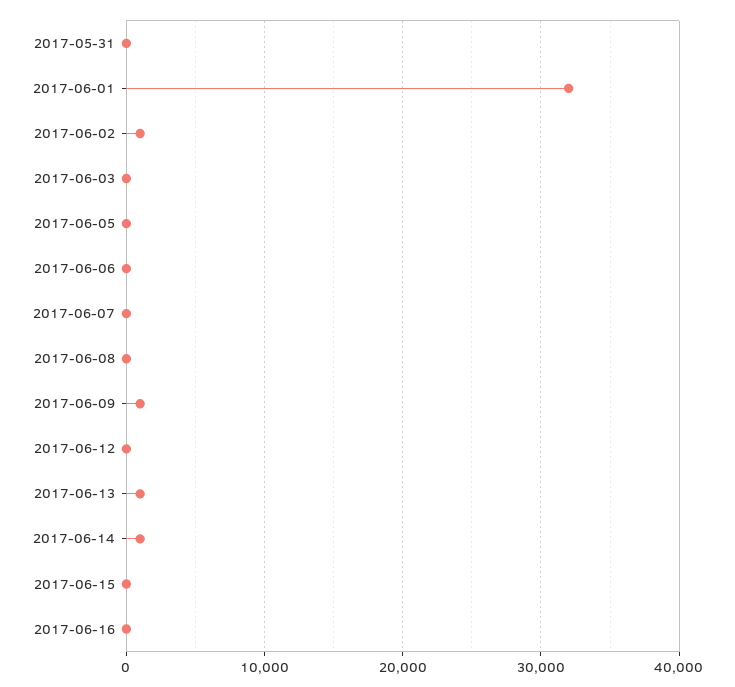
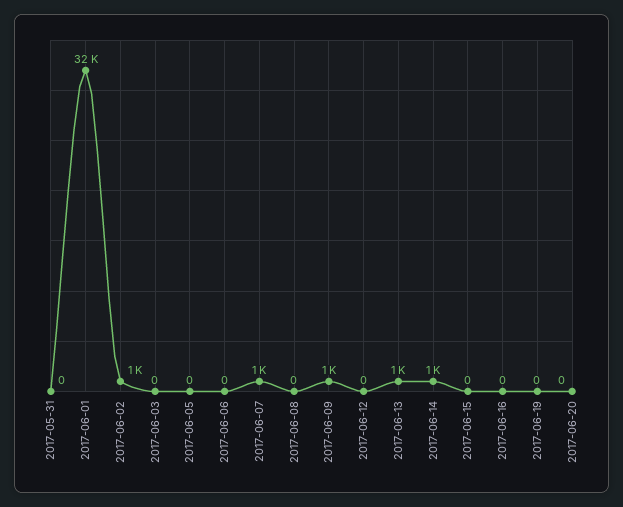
2017-06-07: 0 -> 1000
2017-06-19: none -> 0
2017-06-20: none -> 0

